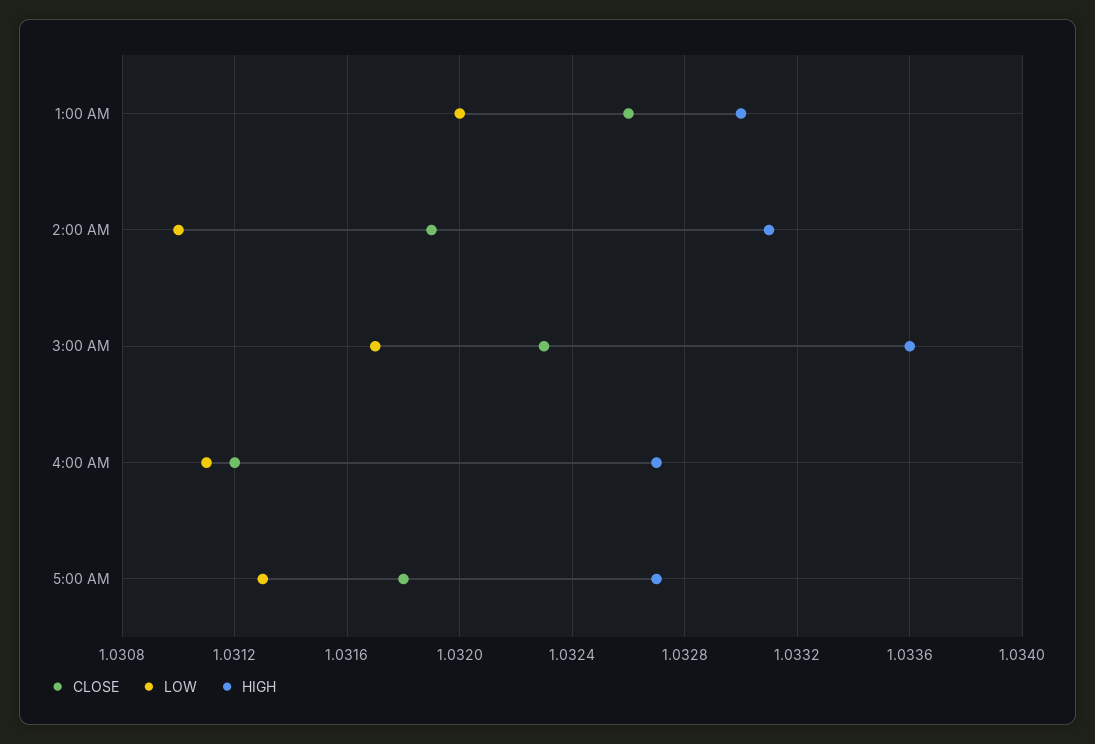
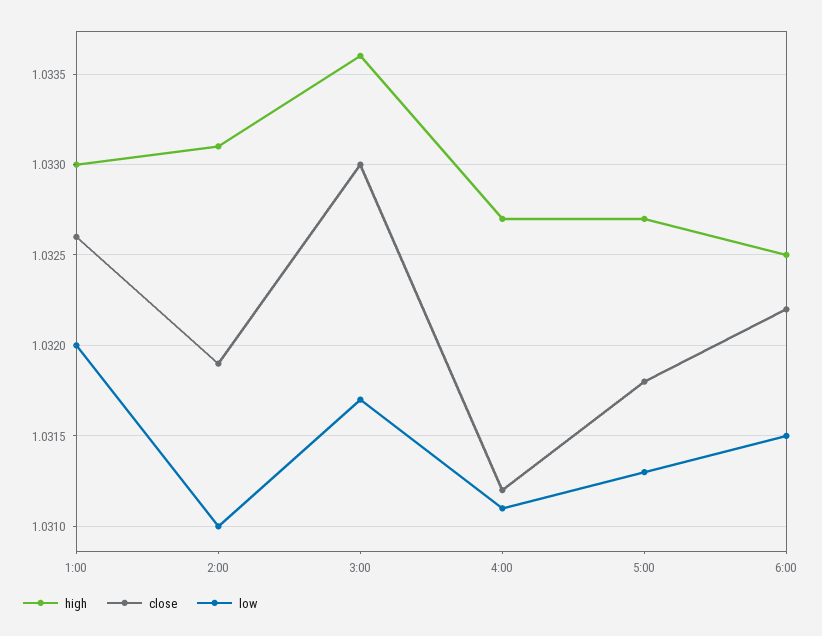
CLOSE, 3:00 AM: 1.0323 -> 1.033
HIGH, 6:00: none -> 1.0325
CLOSE, 6:00: none -> 1.0322
LOW, 6:00: none -> 1.0315

